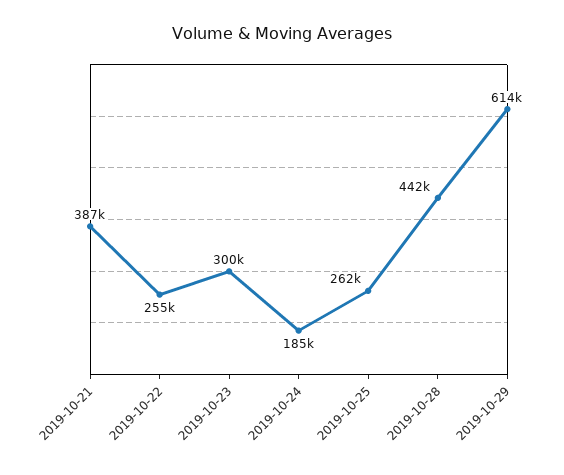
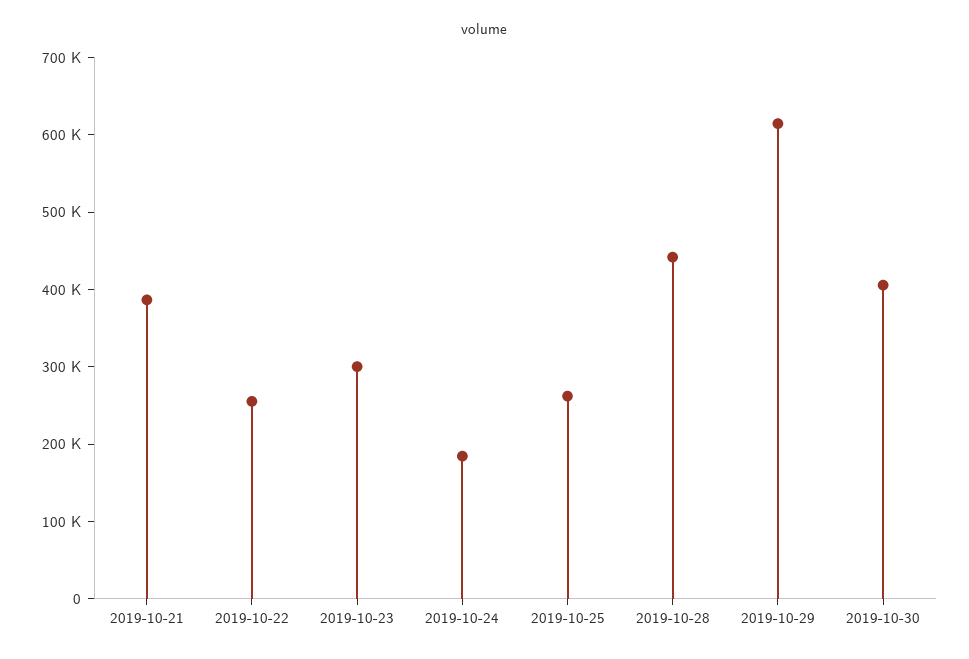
2019-10-30: none -> 400000

